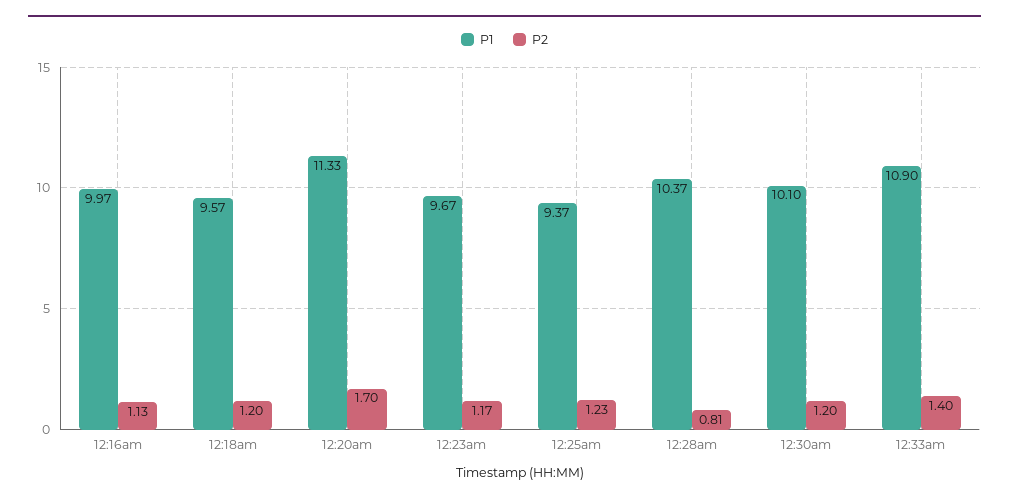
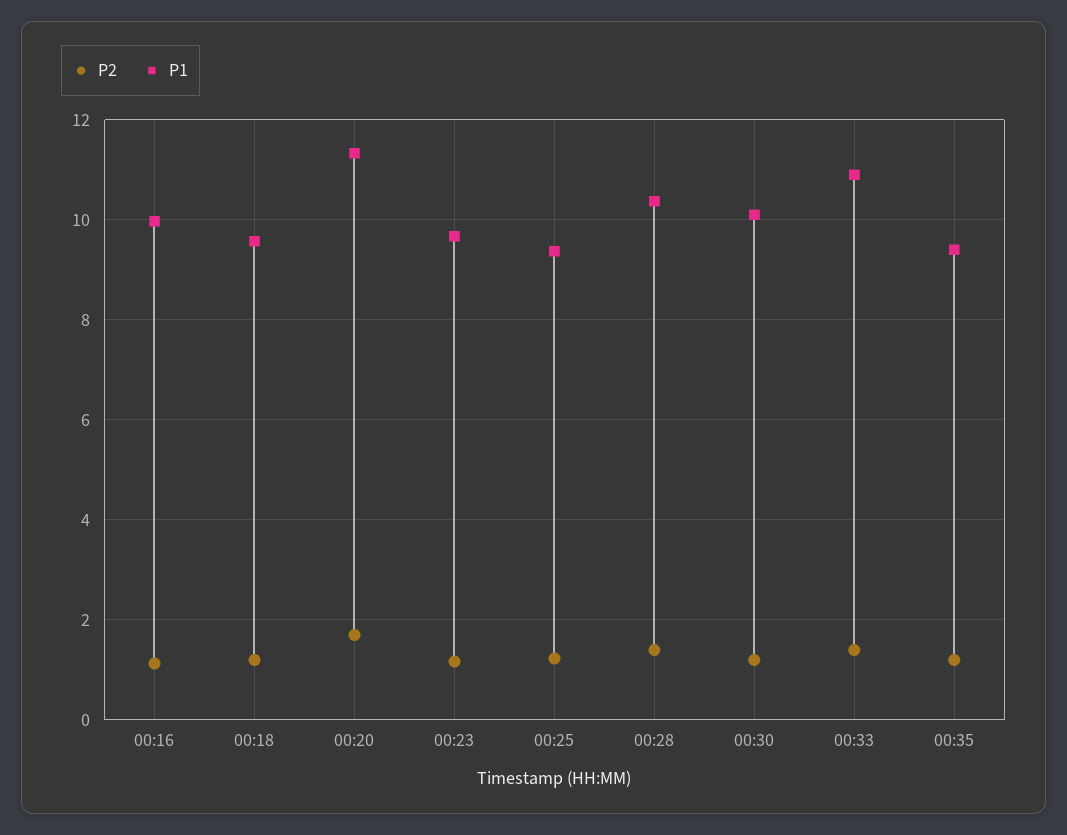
P2, 12:28am: 0.81 -> 1.4
P2, 00:35: none -> 1.2
P1, 00:35: none -> 9.4

